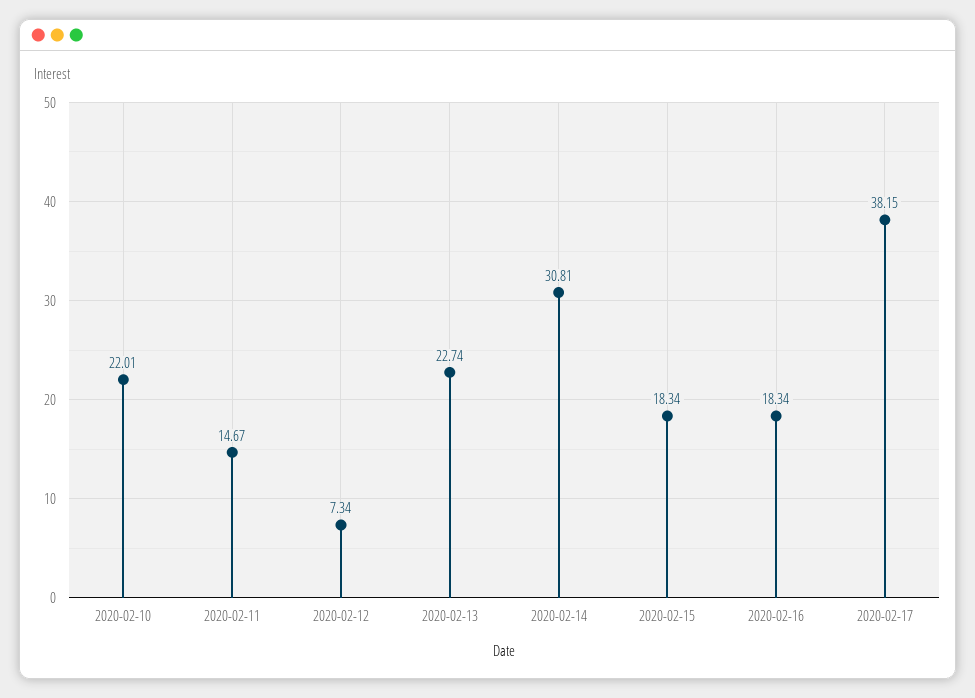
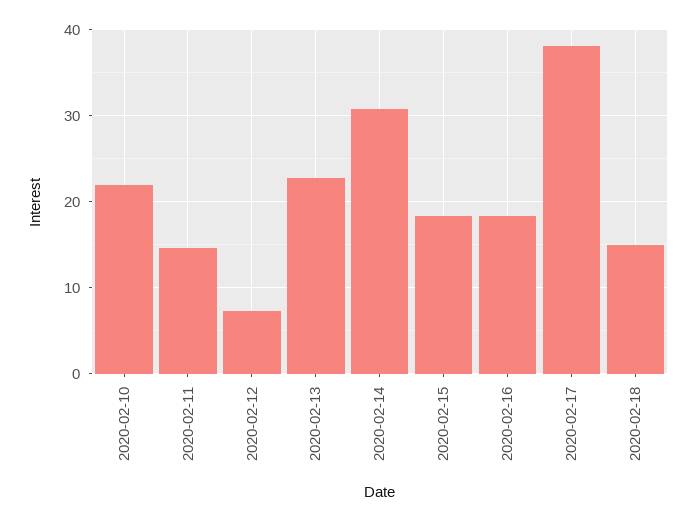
2020-02-18: none -> 15

